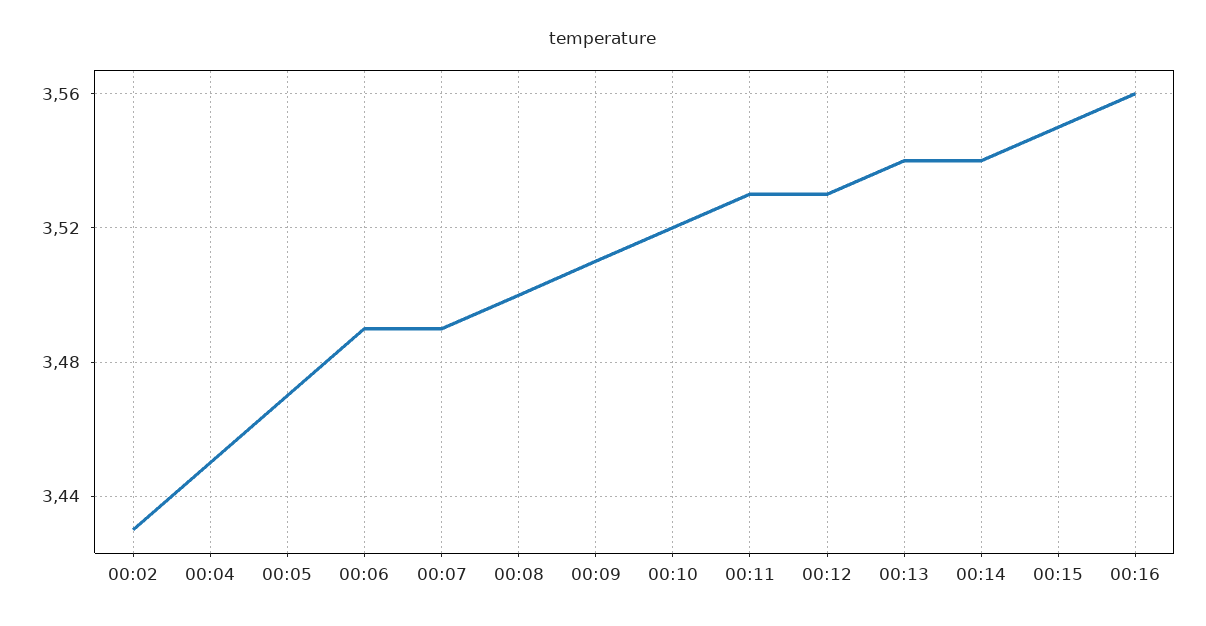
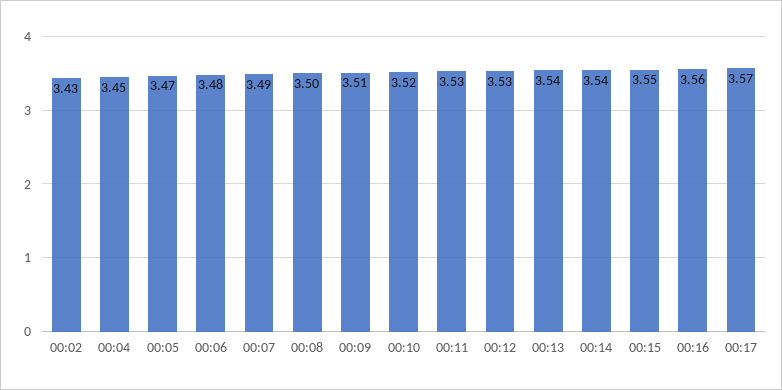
00:06: 3.49 -> 3.48
00:17: none -> 3.57

